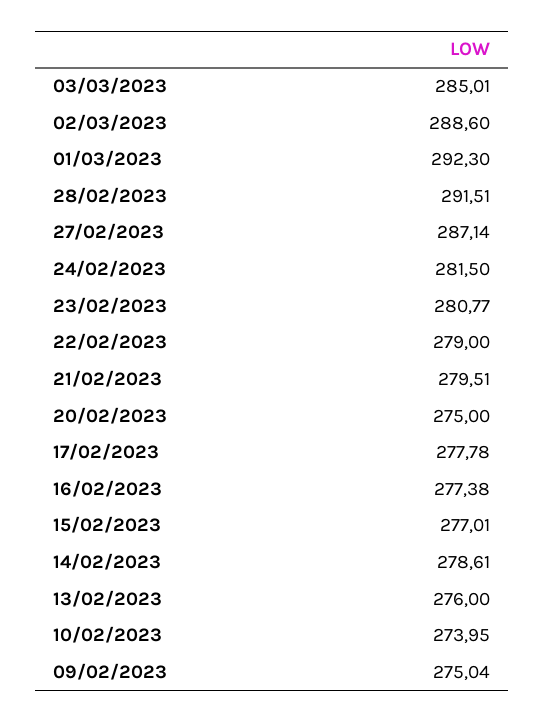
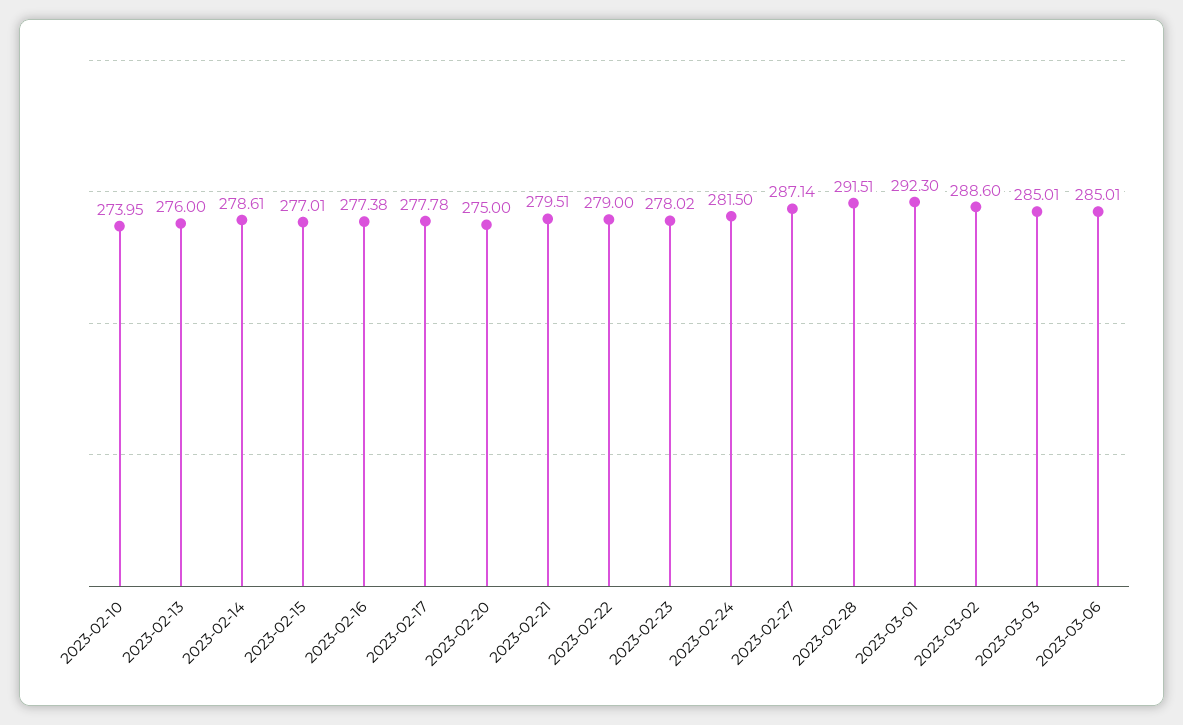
23/02/2023: 280.77 -> 278.02
09/02/2023: 275.04 -> none
2023-03-06: none -> 285.01

